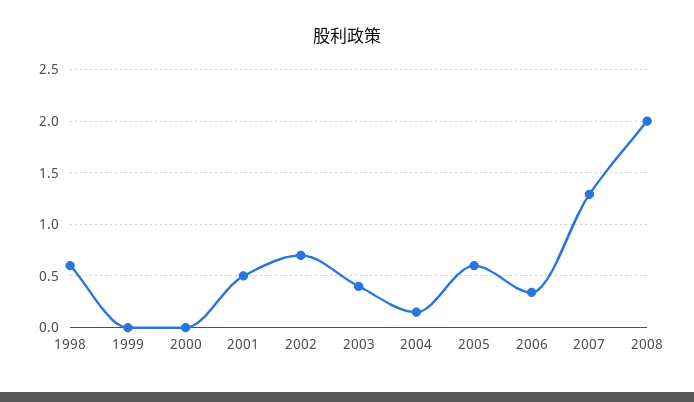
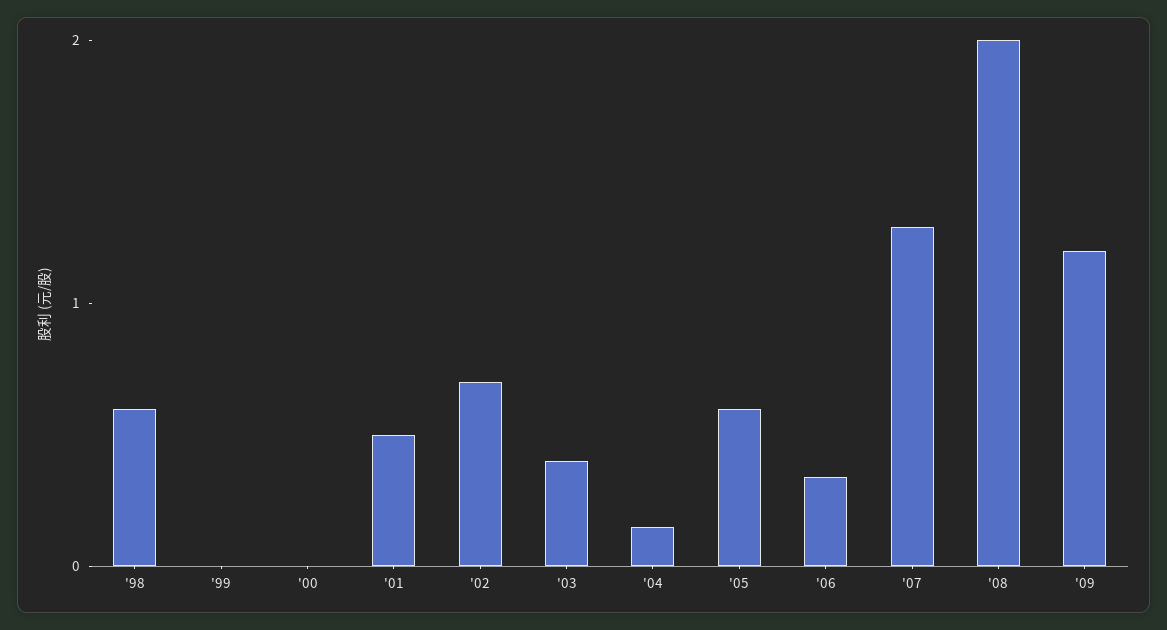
'09: none -> 1.2

